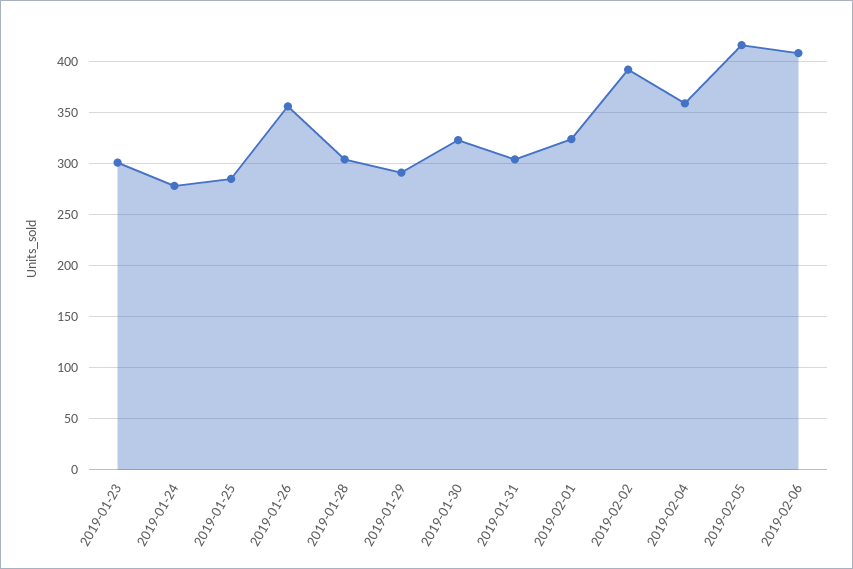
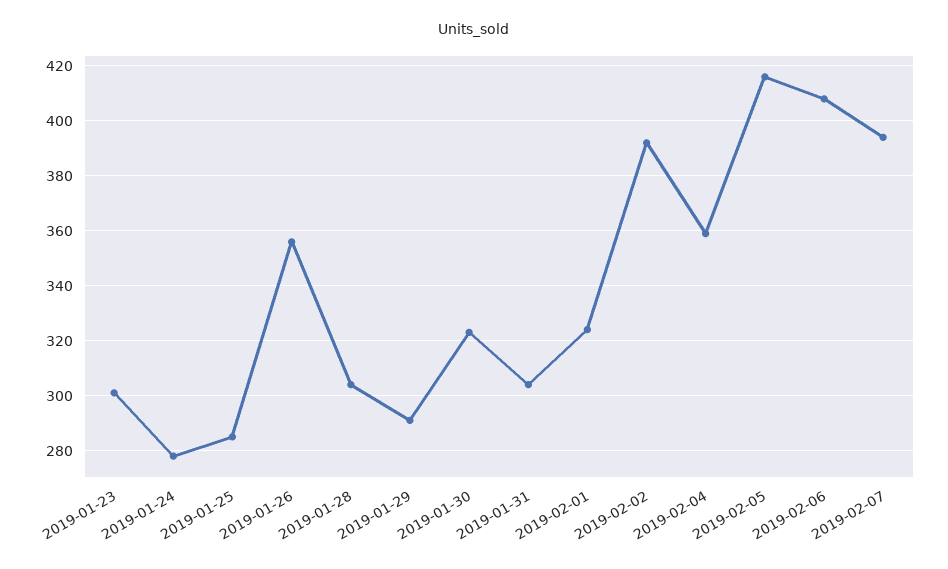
2019-02-07: none -> 395

